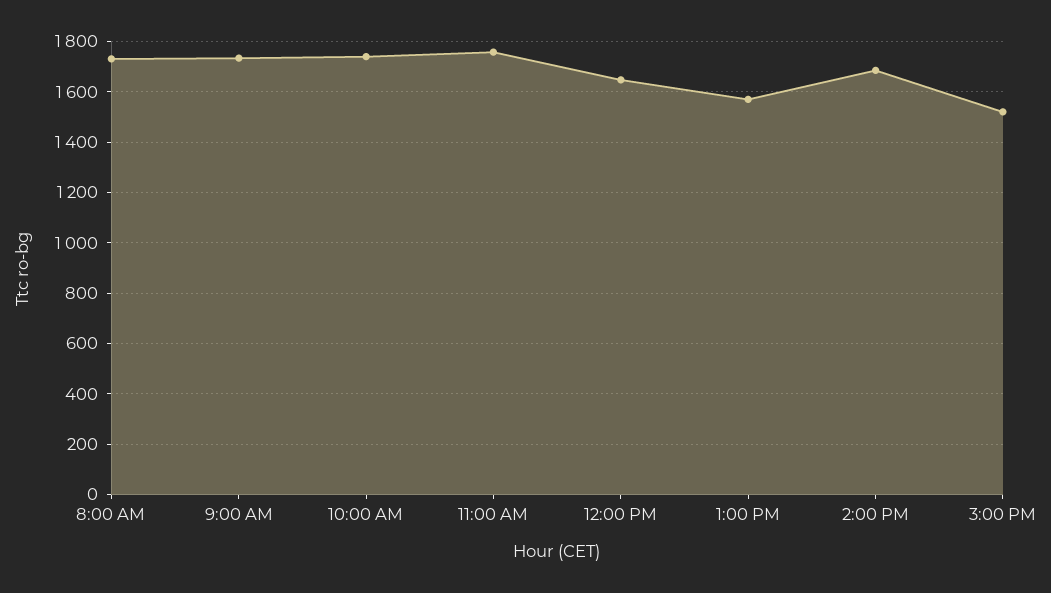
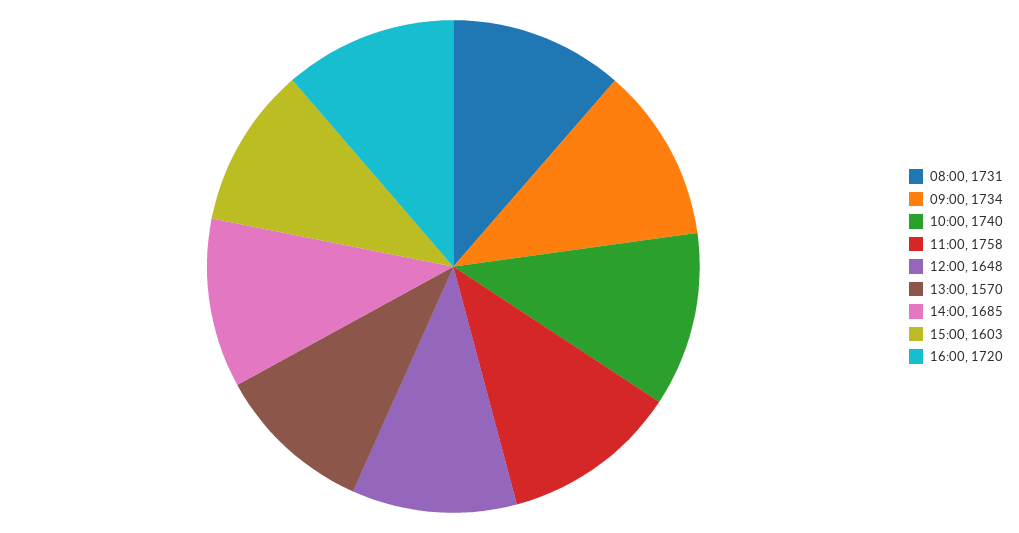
3:00 PM: 1525 -> 1603
16:00: none -> 1720

